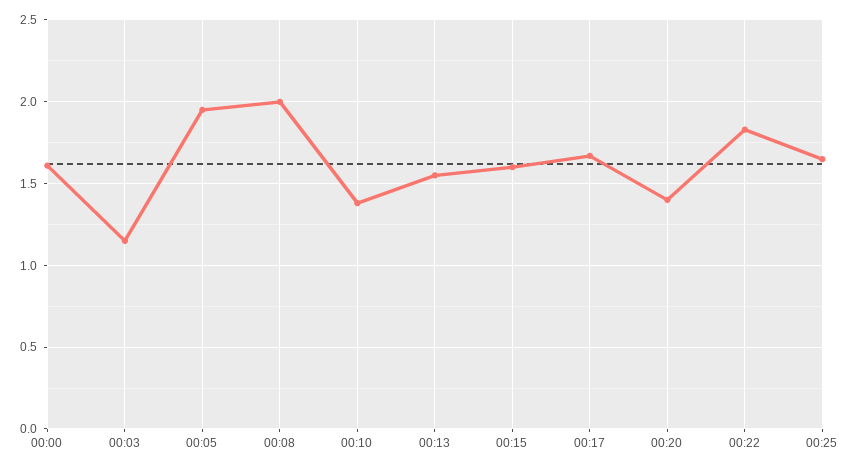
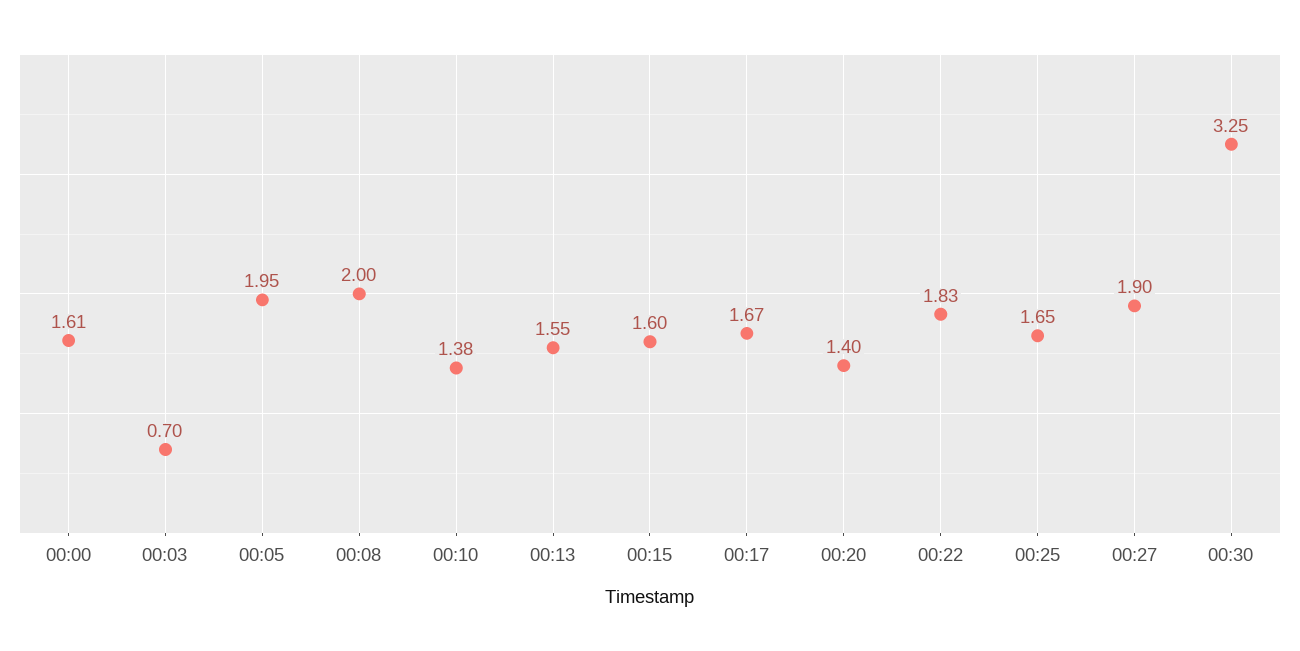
00:03: 1.15 -> 0.7
00:27: none -> 1.9
00:30: none -> 3.25

